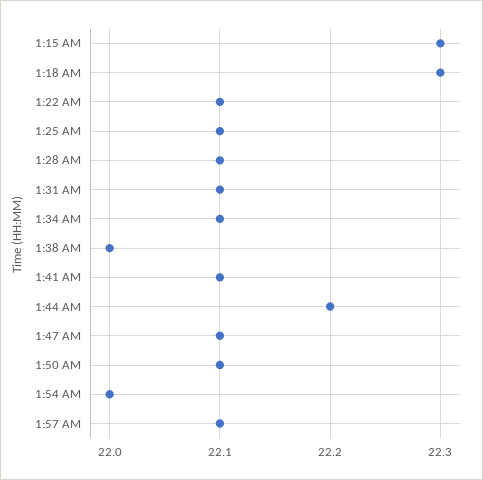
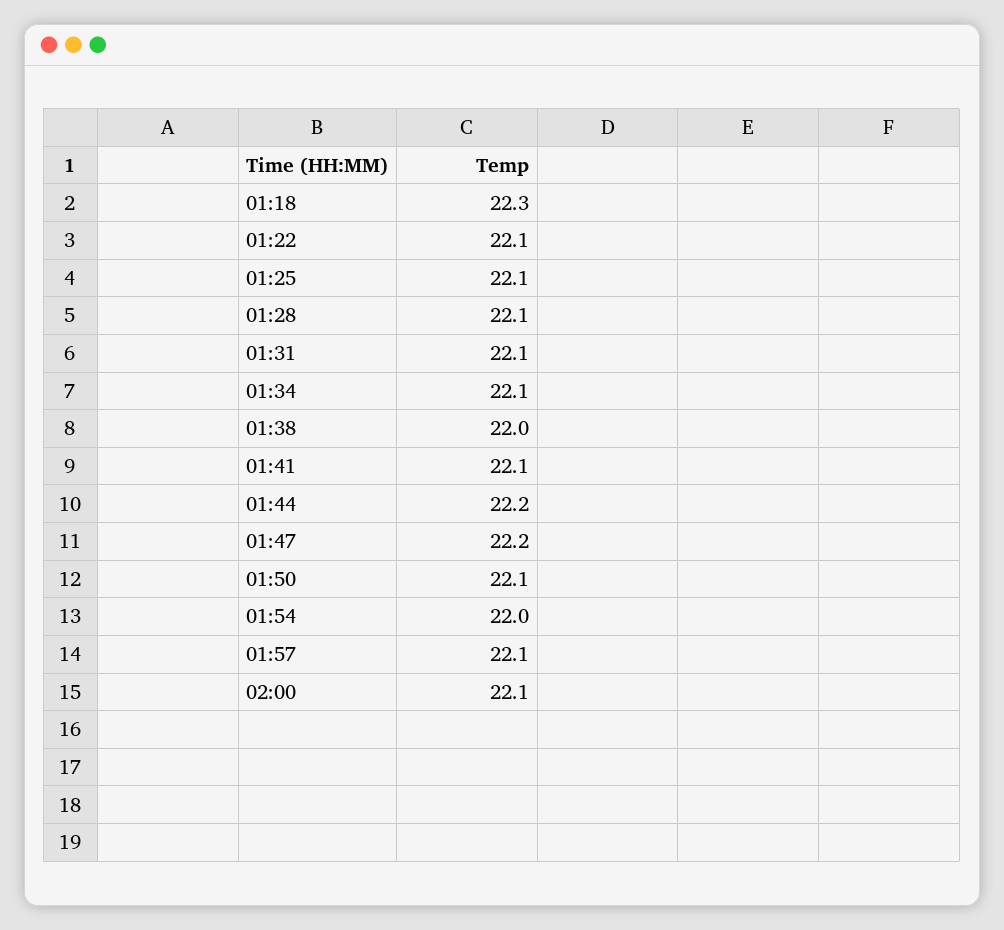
1:15 AM: 22.3 -> none
1:47 AM: 22.1 -> 22.2
02:00: none -> 22.1

